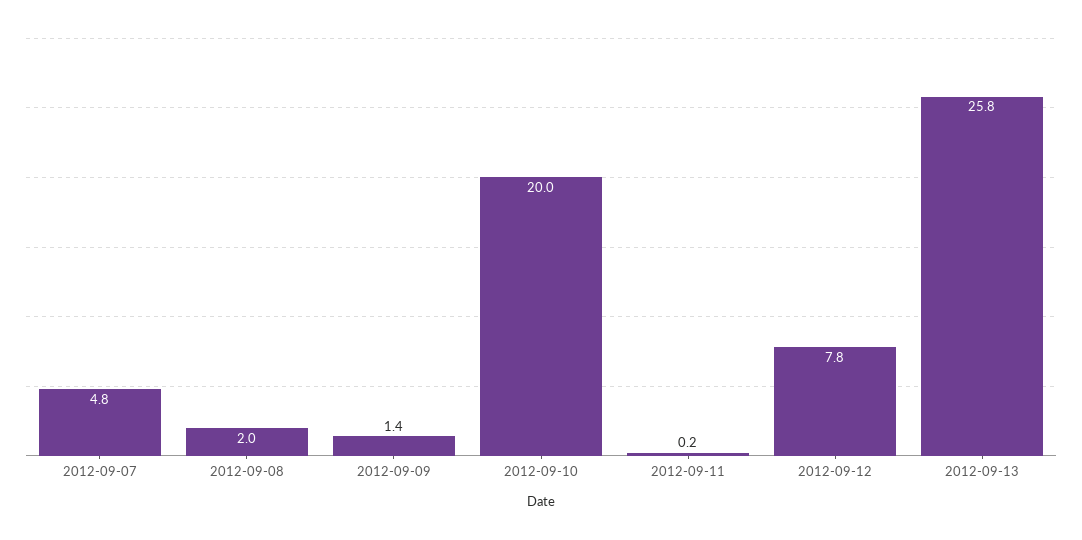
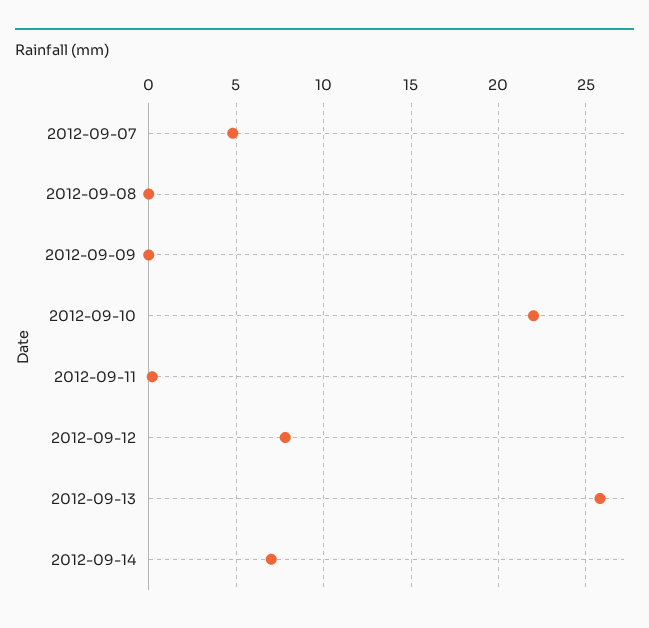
2012-09-08: 2 -> 0
2012-09-09: 1.4 -> 0
2012-09-10: 20 -> 22
2012-09-14: none -> 7

